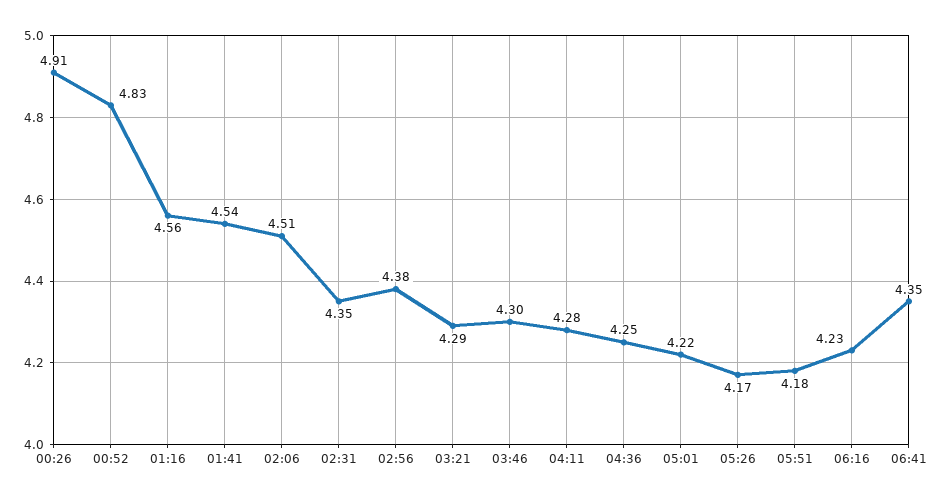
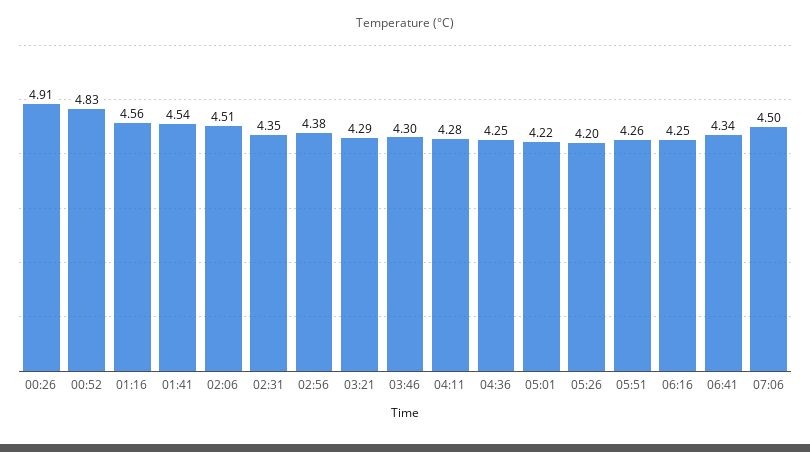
05:26: 4.17 -> 4.2
05:51: 4.18 -> 4.26
06:16: 4.23 -> 4.25
06:41: 4.35 -> 4.34
07:06: none -> 4.5

